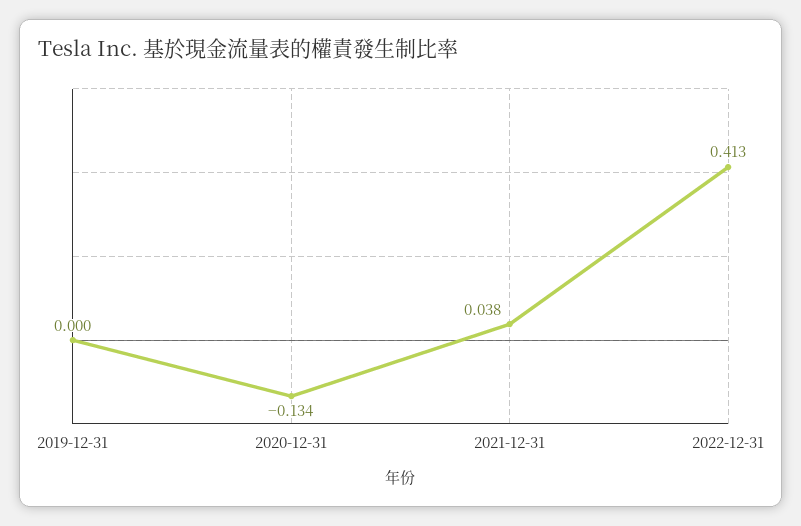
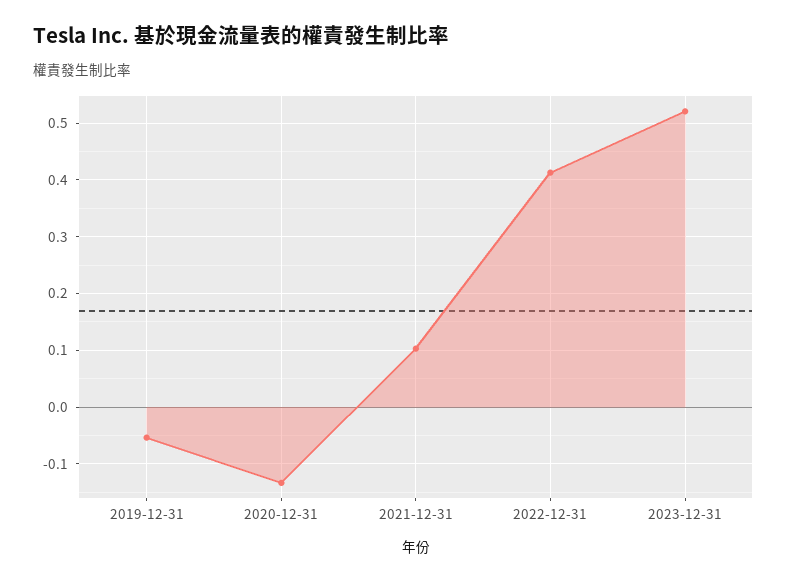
2019-12-31: 0 -> -0.06
2021-12-31: 0.038 -> 0.1
2023-12-31: none -> 0.52

